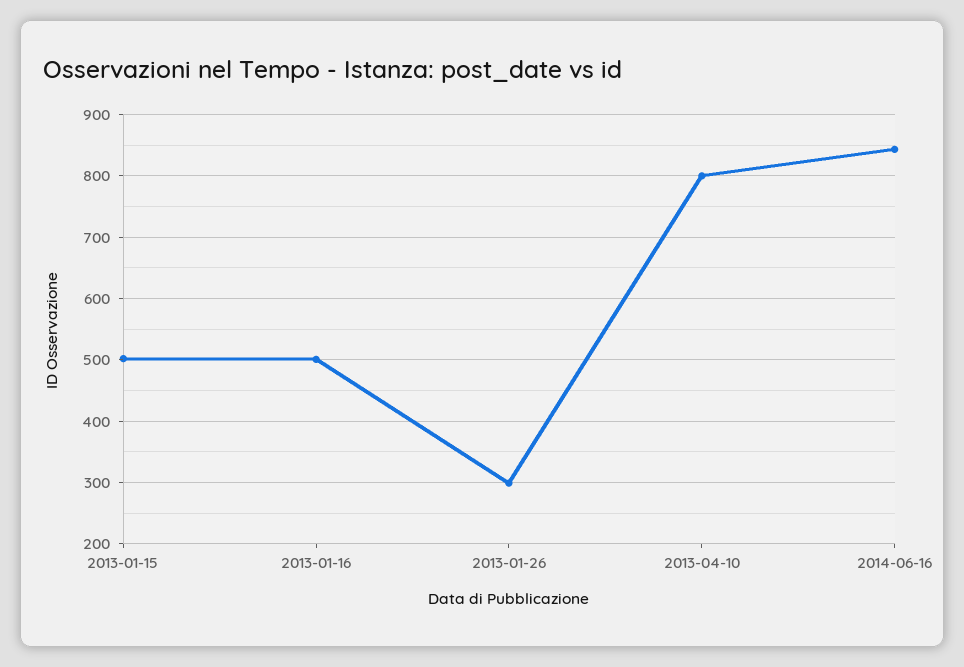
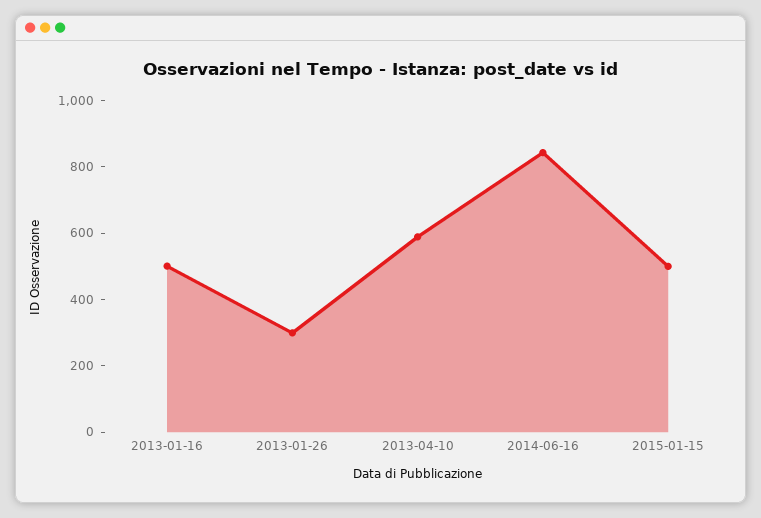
2013-01-15: 500 -> none
2013-04-10: 800 -> 600
2015-01-15: none -> 500

